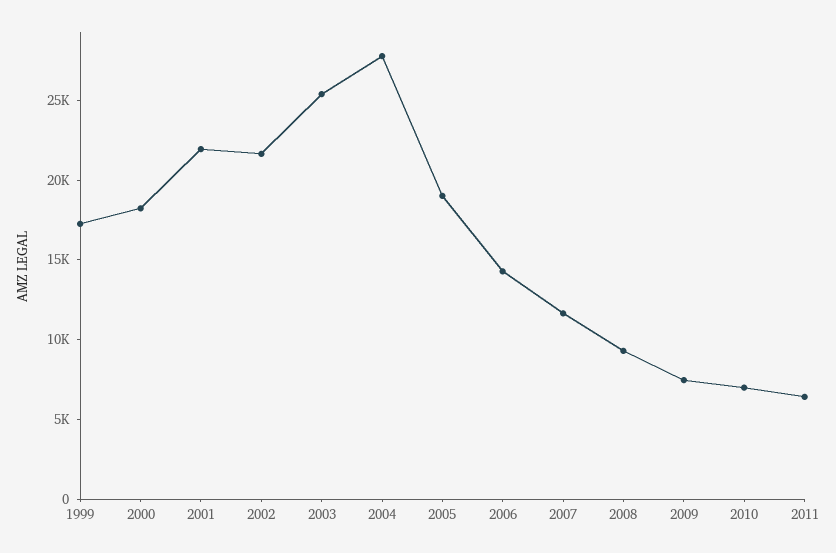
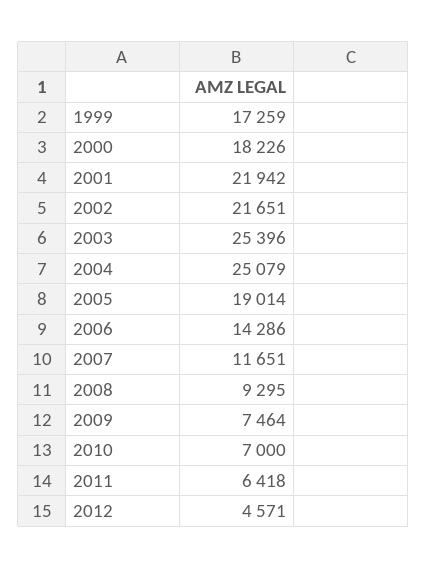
2004: 28000 -> 25079
2012: none -> 4571

